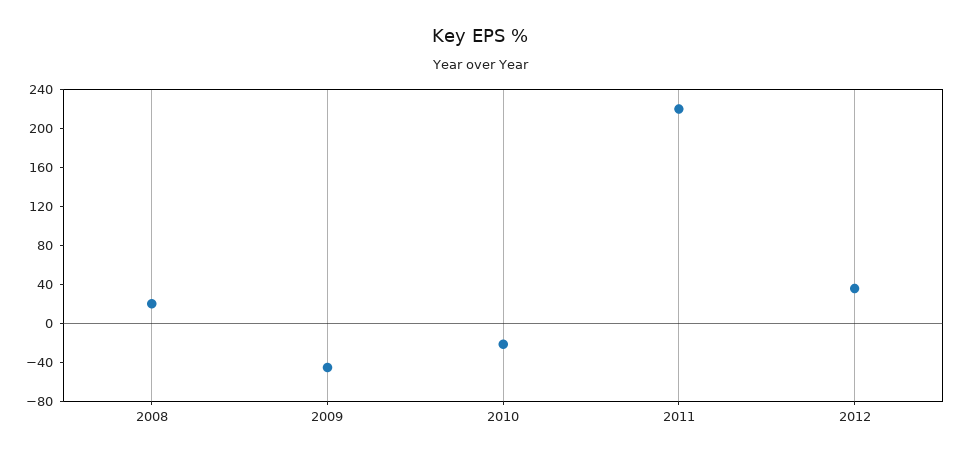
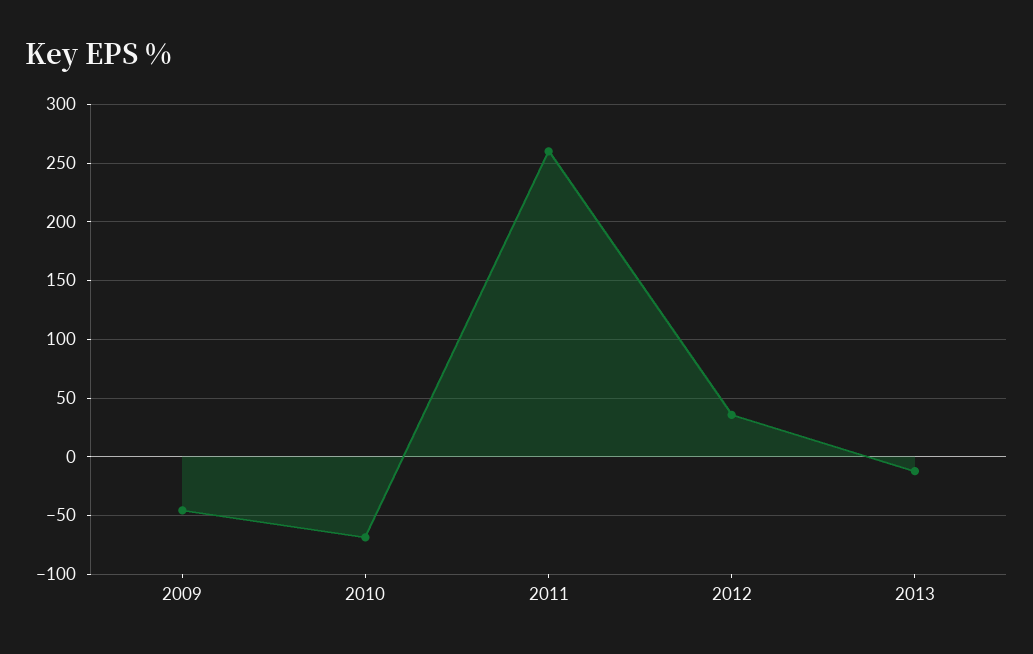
2008: 20 -> none
2010: -20 -> -70
2011: 220 -> 260
2013: none -> -10

